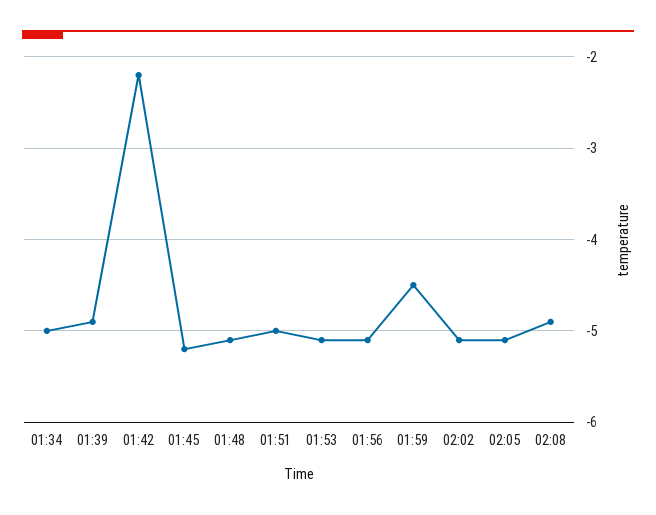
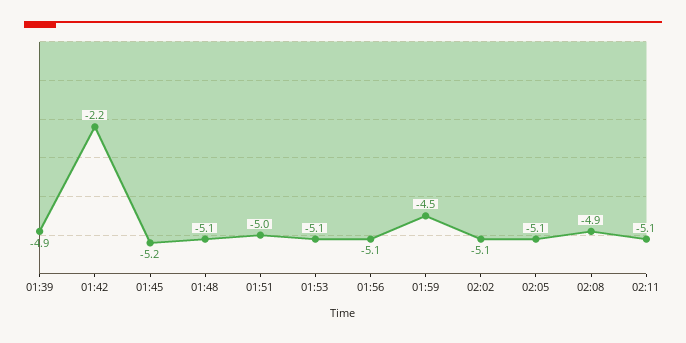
01:34: -5 -> none
02:11: none -> -5.1

